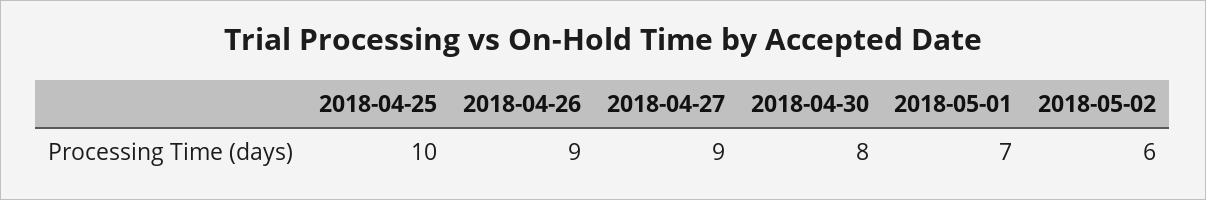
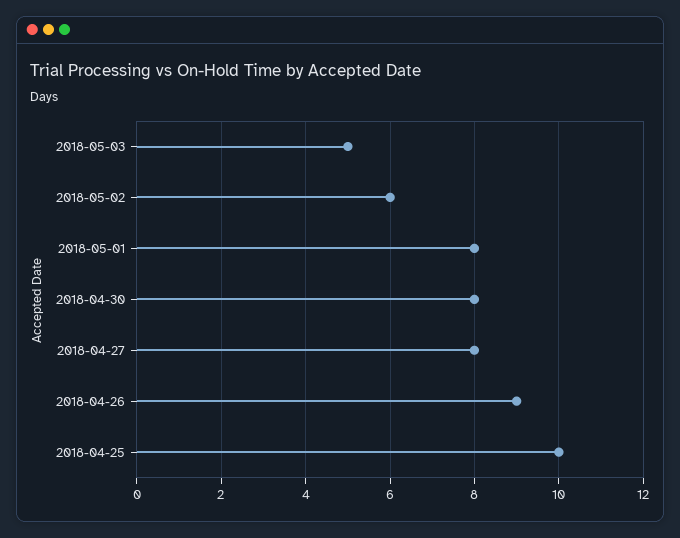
2018-04-27: 9 -> 8
2018-05-01: 7 -> 8
2018-05-03: none -> 5

